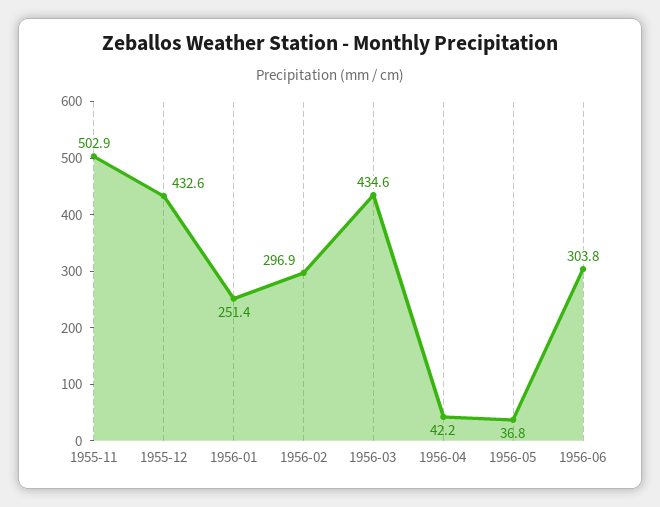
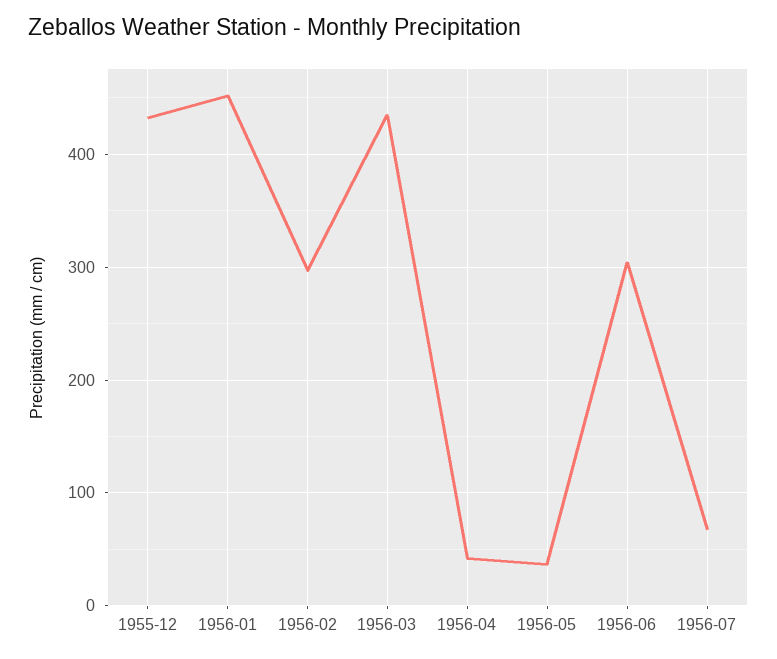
1955-11: 502.9 -> none
1956-01: 251.4 -> 450
1956-07: none -> 70

